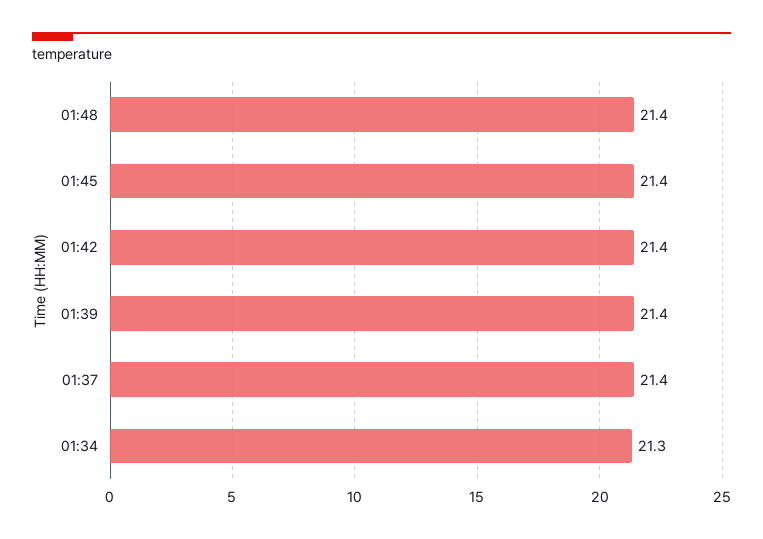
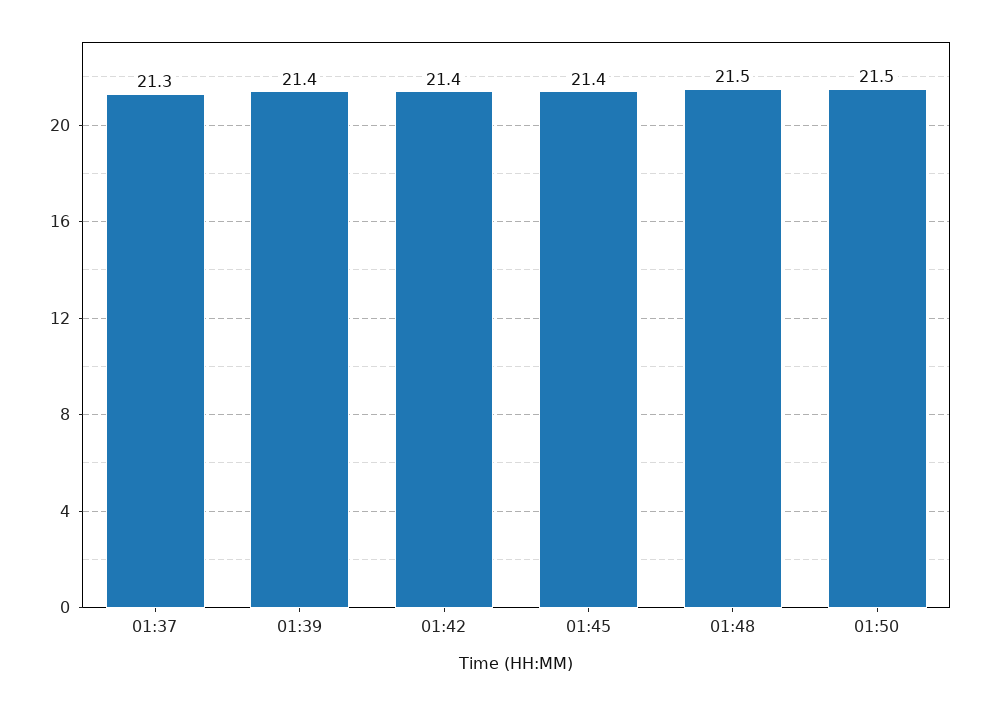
01:48: 21.4 -> 21.5
01:37: 21.4 -> 21.3
01:34: 21.3 -> none
01:50: none -> 21.5

